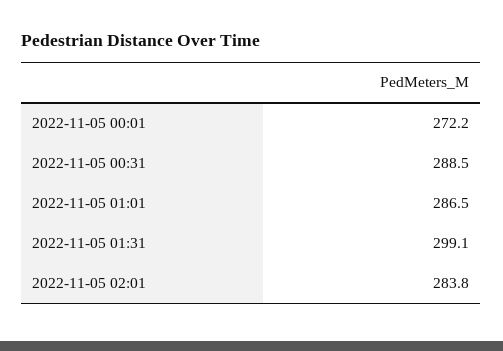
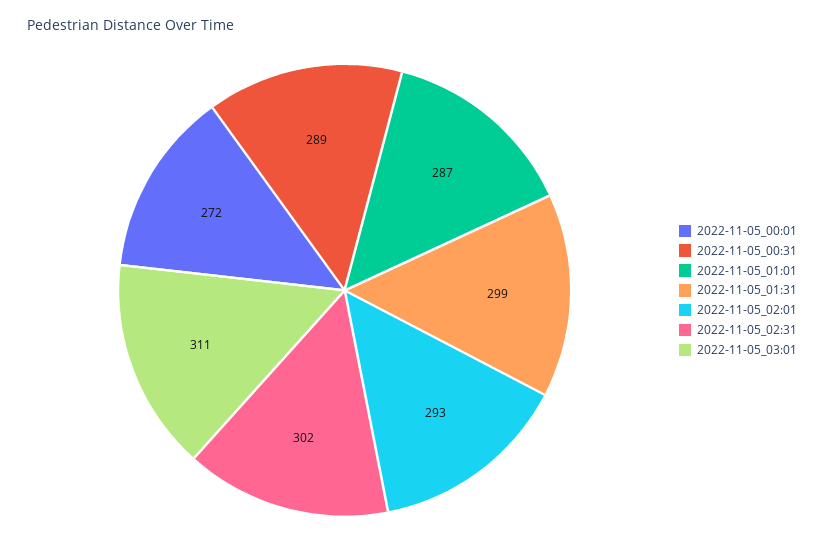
2022-11-05 02:01: 283.8 -> 293
2022-11-05_02:31: none -> 302
2022-11-05_03:01: none -> 311

